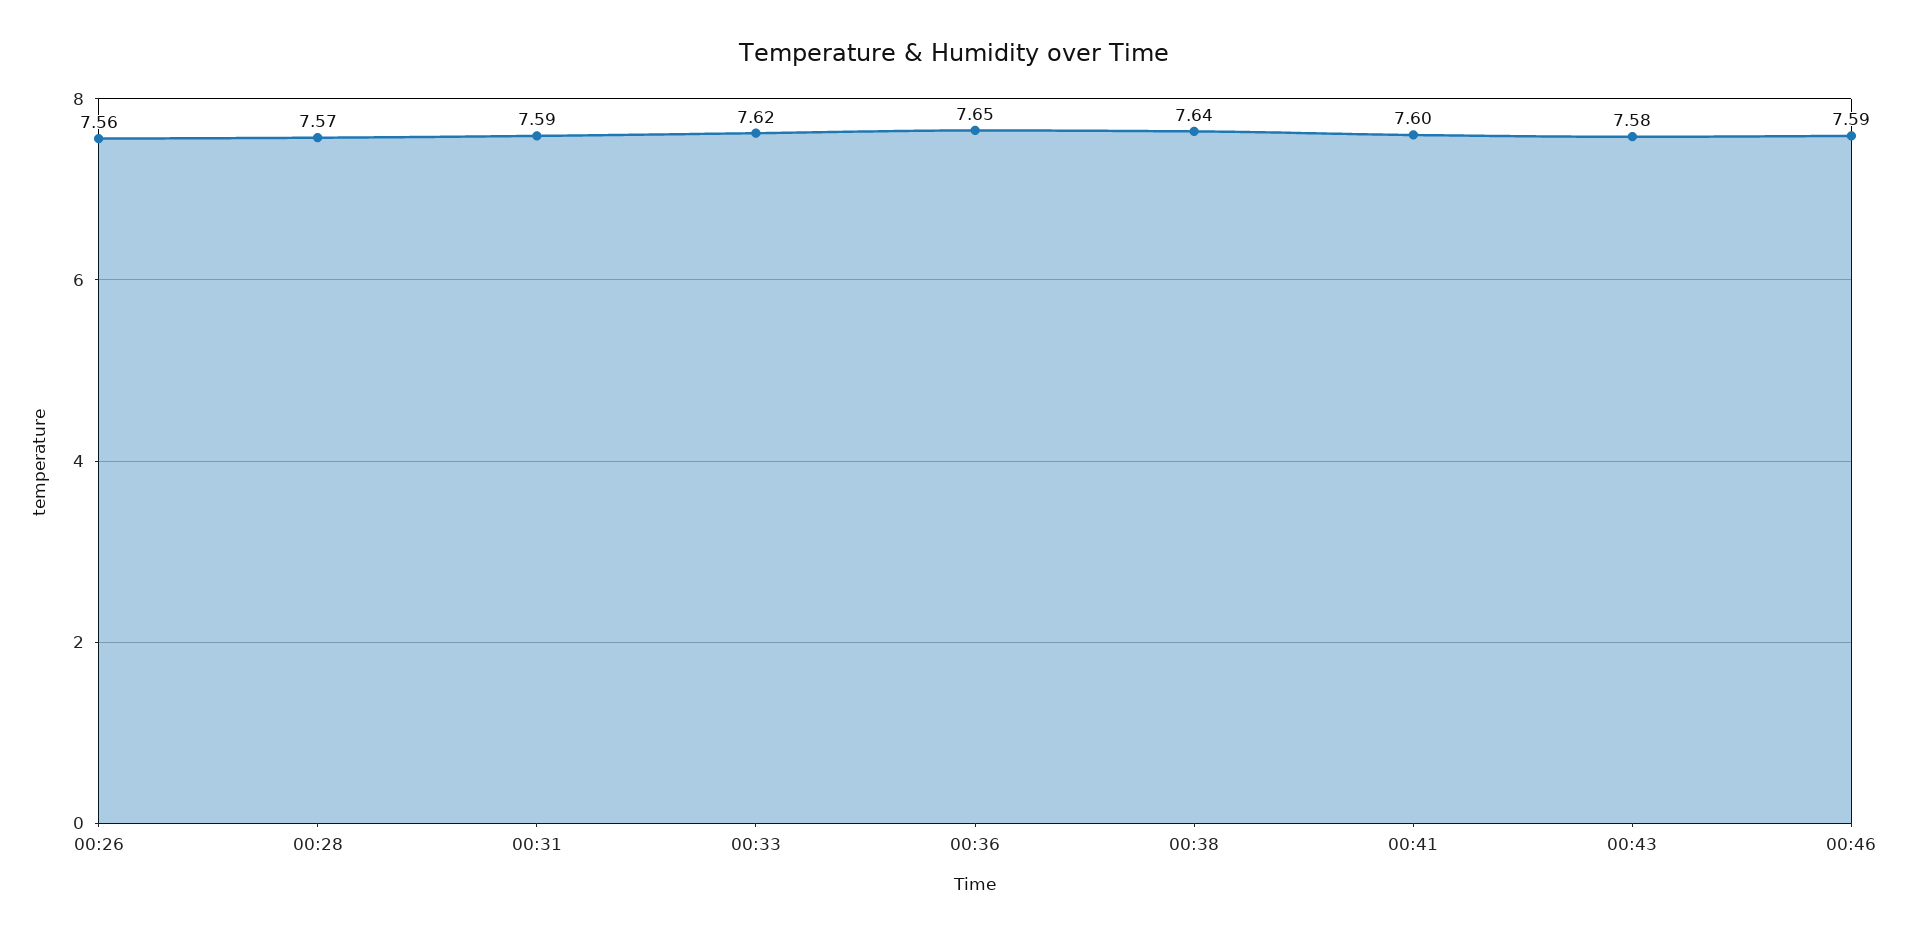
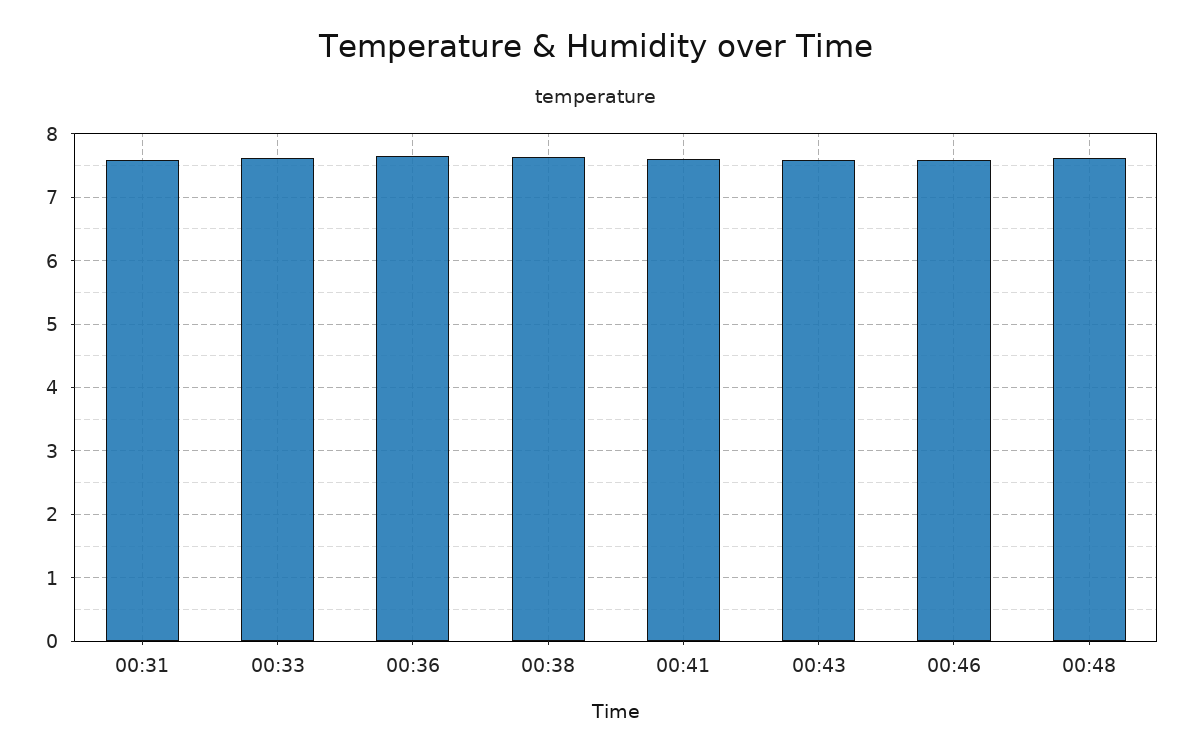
00:26: 7.56 -> none
00:28: 7.57 -> none
00:48: none -> 7.6

